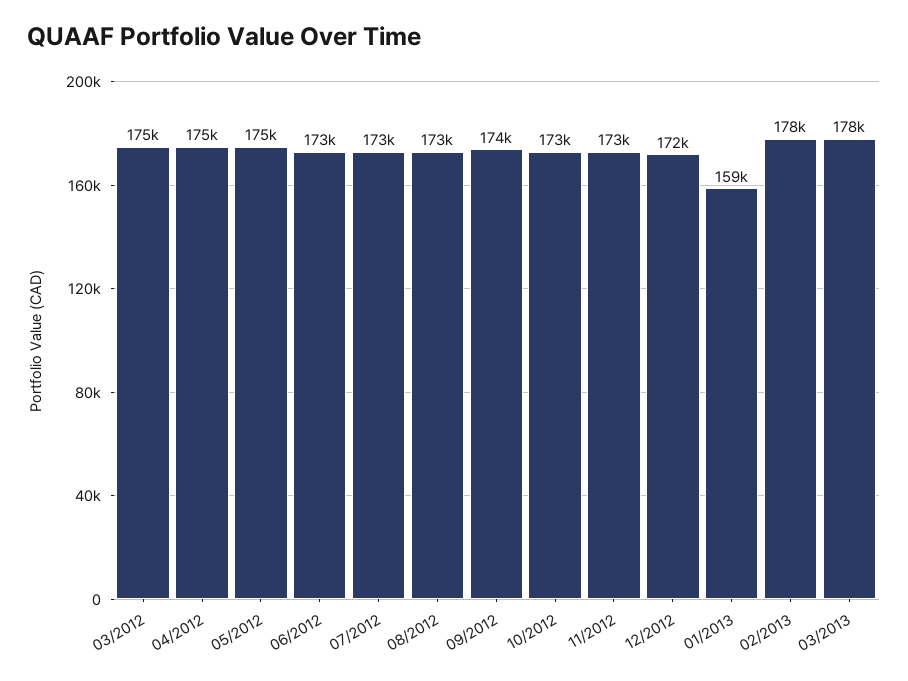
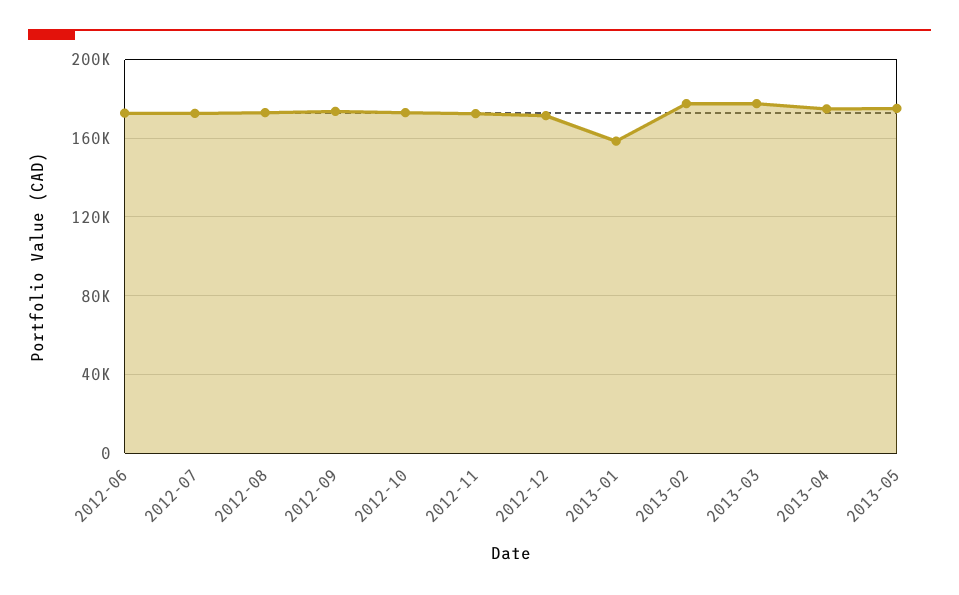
03/2012: 175000 -> none
04/2012: 175000 -> none
05/2012: 175000 -> none
2013-04: none -> 175000
2013-05: none -> 175000

